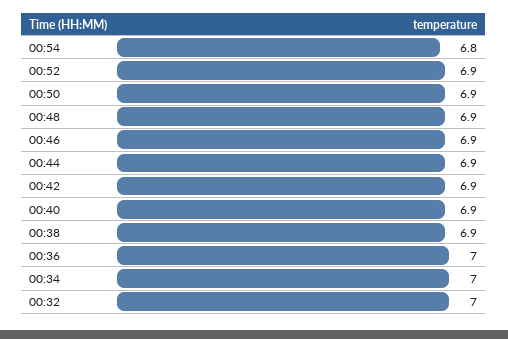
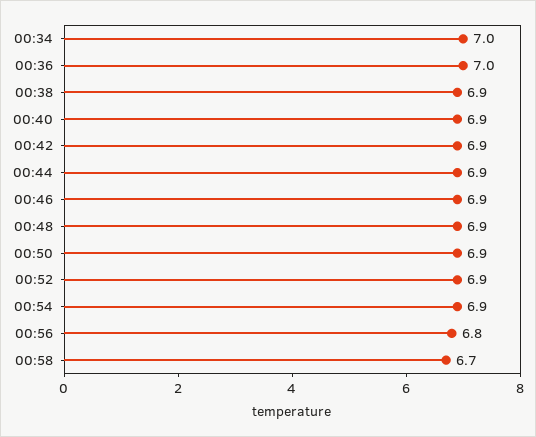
00:54: 6.8 -> 6.9
00:32: 7 -> none
00:56: none -> 6.8
00:58: none -> 6.7

